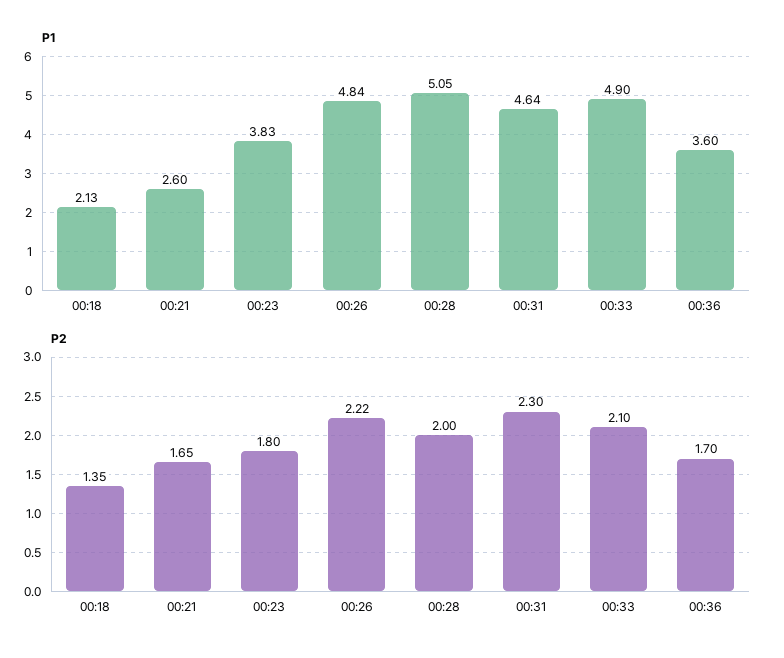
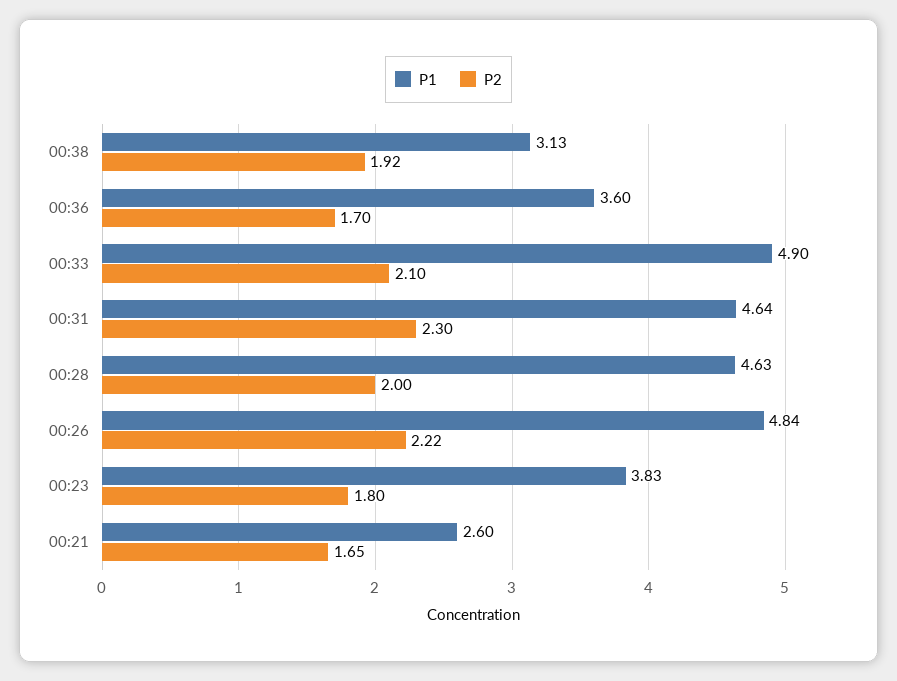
P1, 00:18: 2.13 -> none
P1, 00:28: 5.05 -> 4.63
P2, 00:18: 1.35 -> none
P1, 00:38: none -> 3.13
P2, 00:38: none -> 1.92

